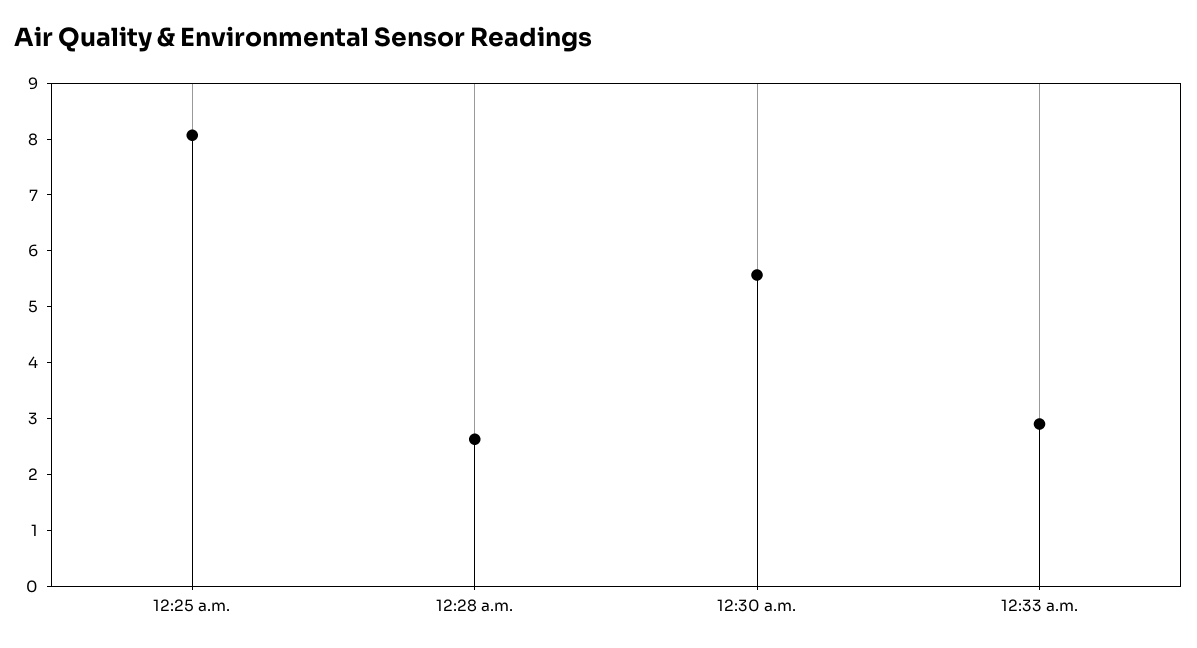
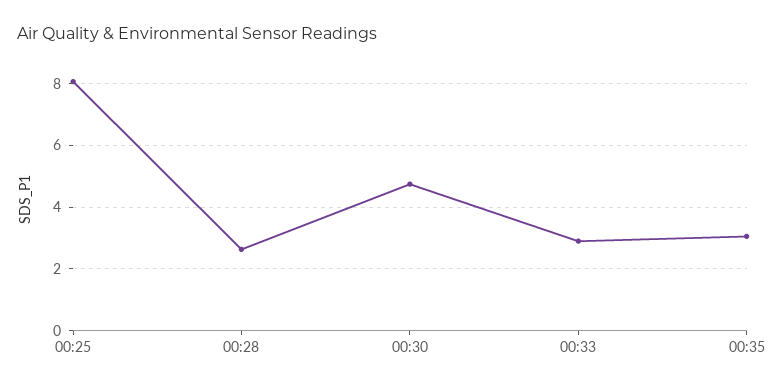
12:30 a.m.: 5.6 -> 4.8
00:35: none -> 3

